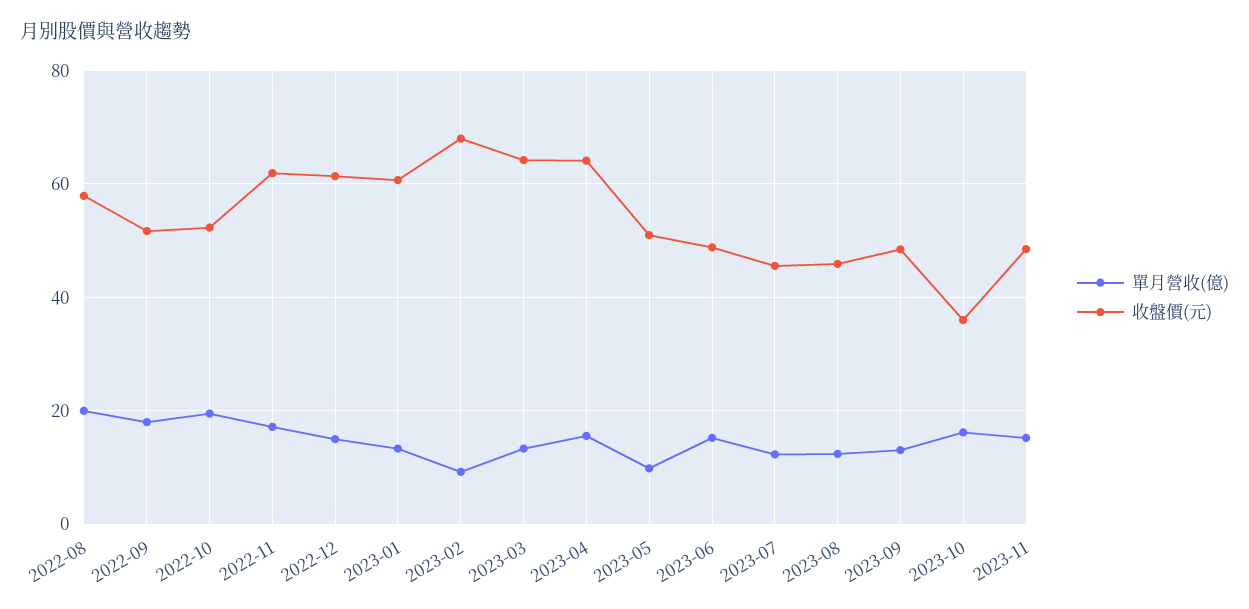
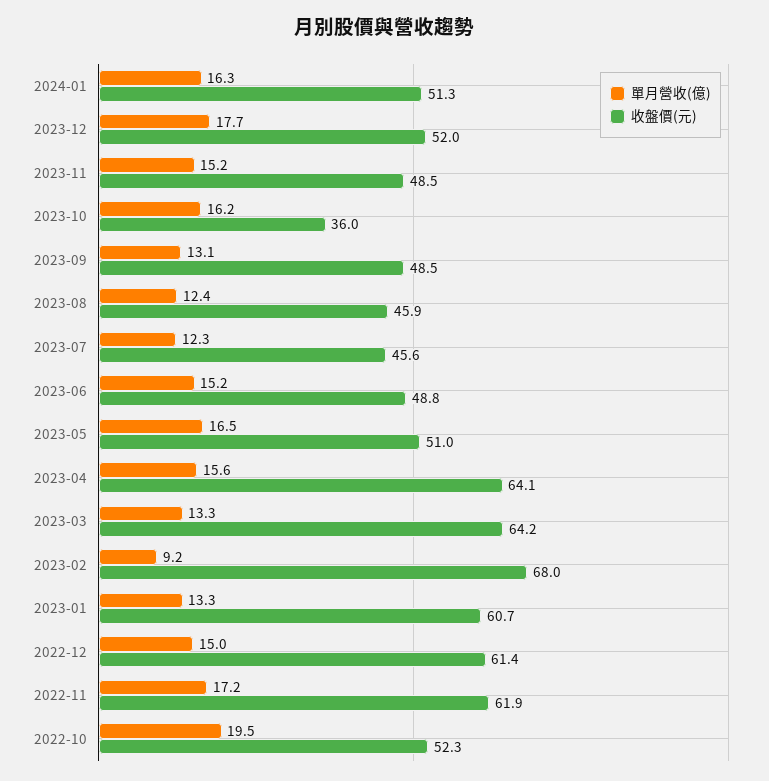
單月營收(億), 2022-08: 20 -> none
收盤價(元), 2022-08: 58 -> none
單月營收(億), 2022-09: 18 -> none
收盤價(元), 2022-09: 52 -> none
單月營收(億), 2023-05: 10 -> 16.5
單月營收(億), 2024-01: none -> 16.3
收盤價(元), 2024-01: none -> 51.3
單月營收(億), 2023-12: none -> 17.7
收盤價(元), 2023-12: none -> 52

